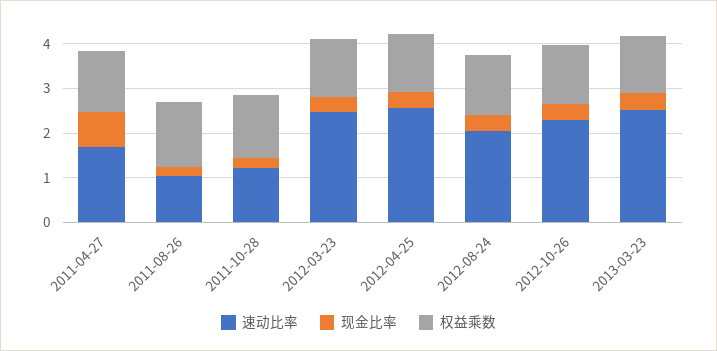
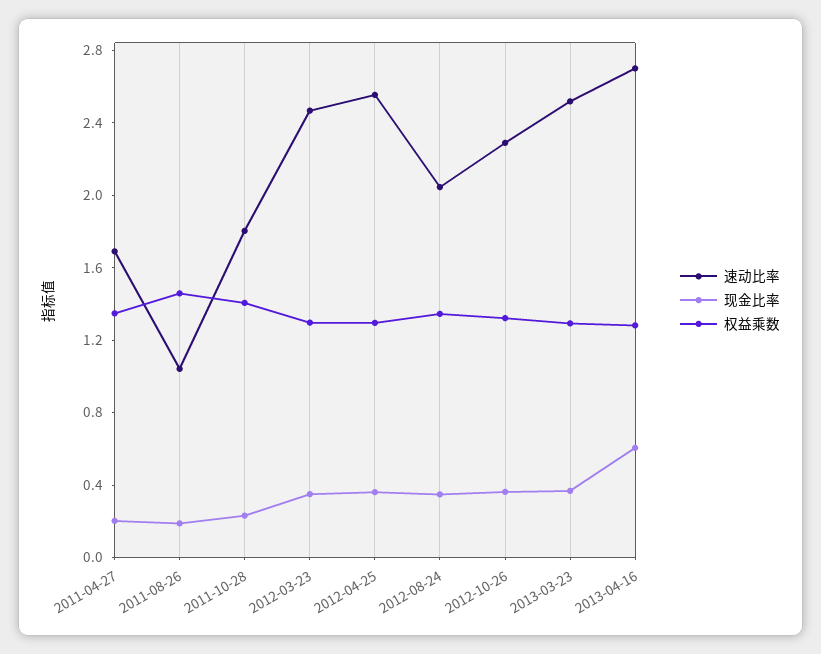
现金比率, 2011-04-27: 0.8 -> 0.2
速动比率, 2011-10-28: 1.2 -> 1.8
速动比率, 2013-04-16: none -> 2.7
现金比率, 2013-04-16: none -> 0.6
权益乘数, 2013-04-16: none -> 1.3

